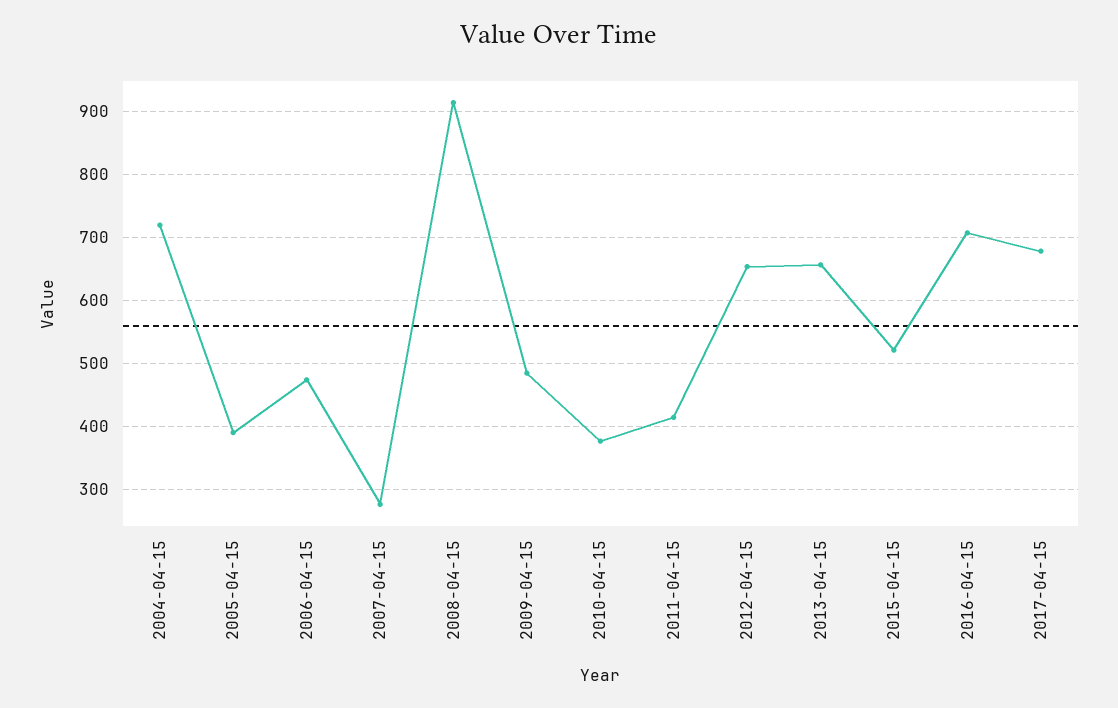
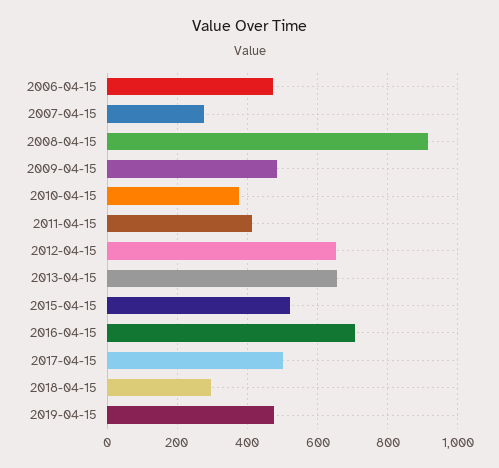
2004-04-15: 720 -> none
2005-04-15: 390 -> none
2017-04-15: 680 -> 500
2018-04-15: none -> 300
2019-04-15: none -> 480

